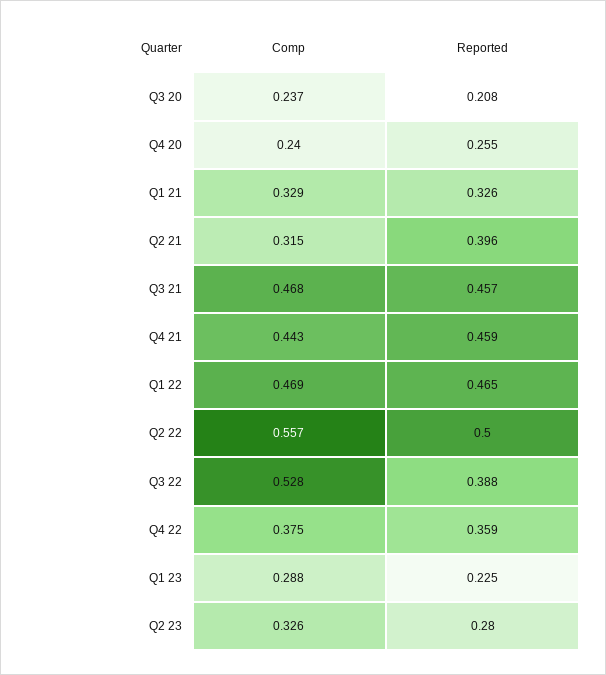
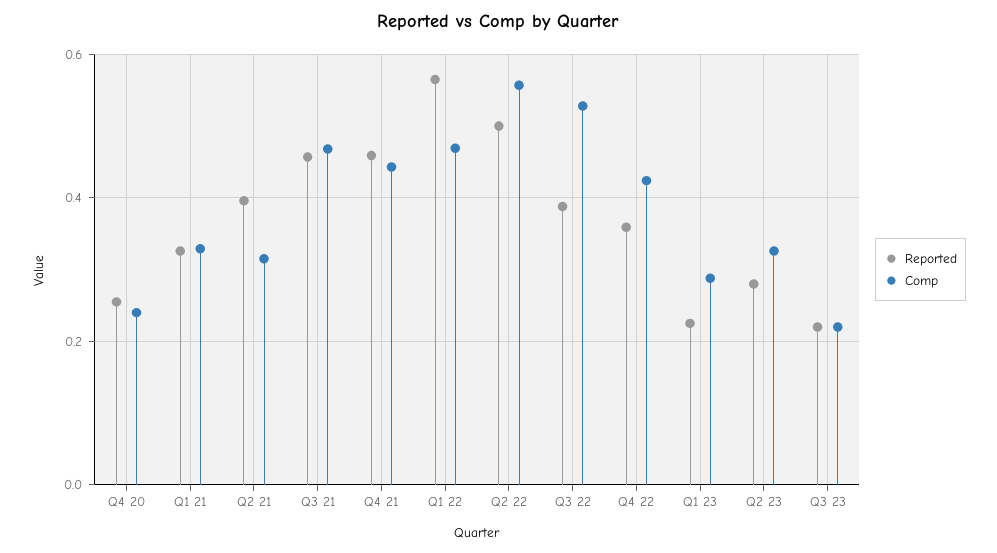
Comp, Q3 20: 0.237 -> none
Reported, Q3 20: 0.208 -> none
Reported, Q1 22: 0.465 -> 0.56
Comp, Q4 22: 0.375 -> 0.42
Reported, Q3 23: none -> 0.22
Comp, Q3 23: none -> 0.22

